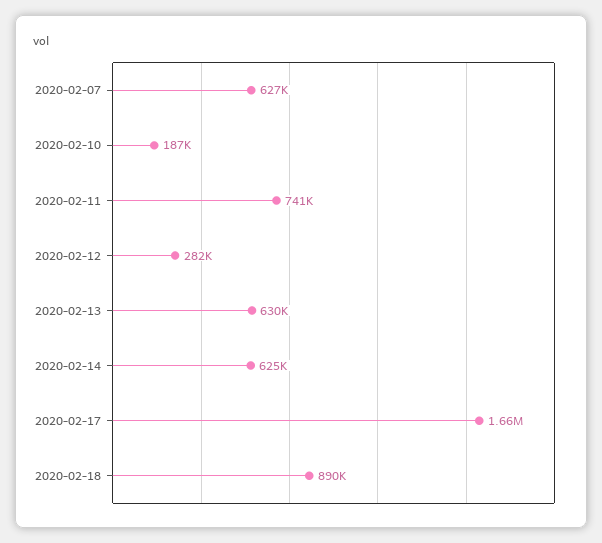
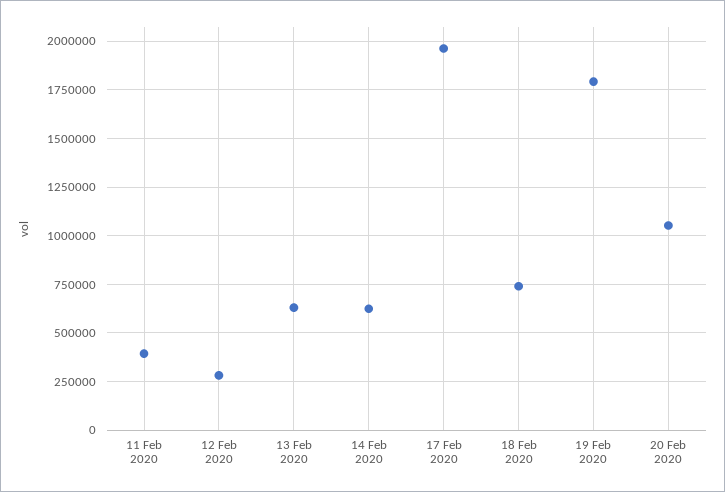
2020-02-07: 627000 -> none
2020-02-10: 187000 -> none
2020-02-11: 741000 -> 400000
2020-02-17: 1660000 -> 1950000
2020-02-18: 890000 -> 750000
19 Feb 2020: none -> 1800000
20 Feb 2020: none -> 1050000

